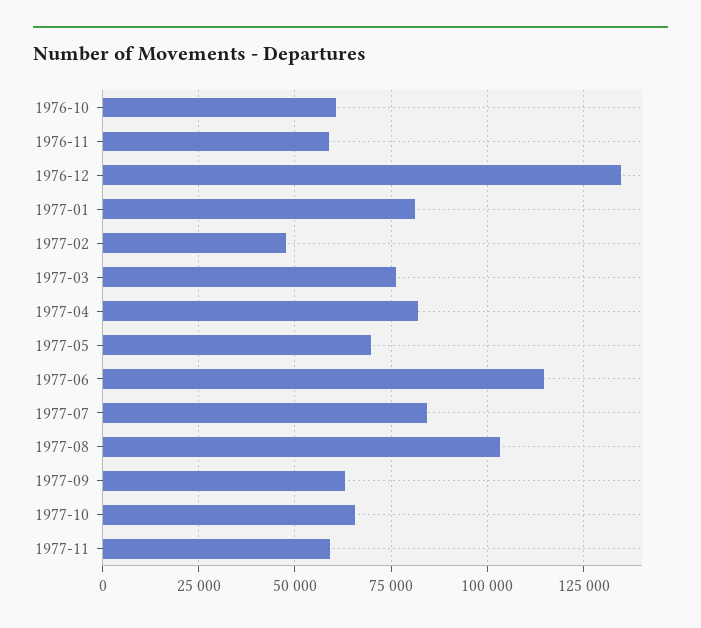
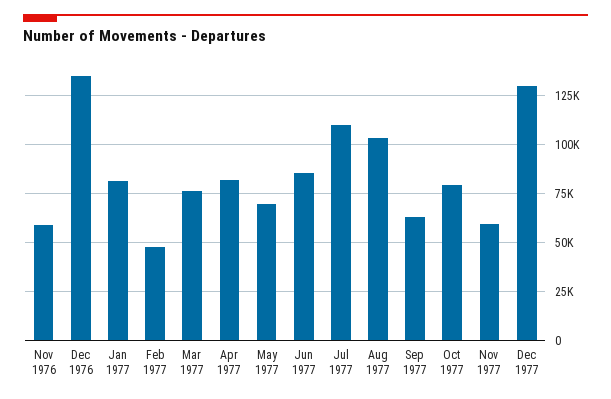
1976-10: 60000 -> none
1977-06: 115000 -> 85000
1977-07: 85000 -> 110000
1977-10: 65000 -> 80000
Dec 1977: none -> 130000

